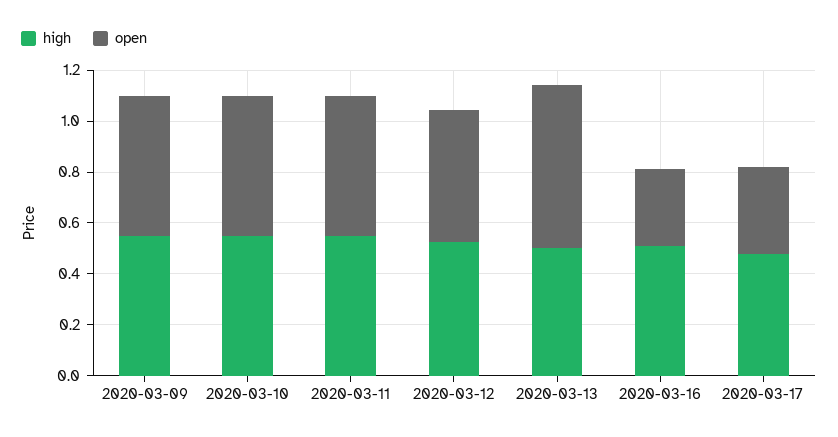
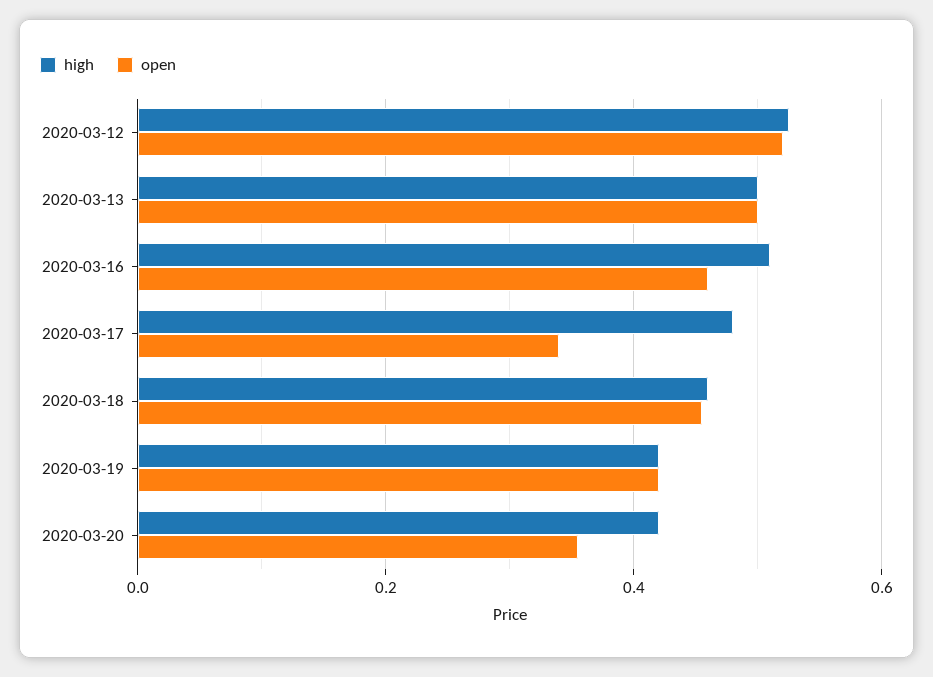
high, 2020-03-09: 0.55 -> none
open, 2020-03-09: 0.55 -> none
high, 2020-03-10: 0.55 -> none
open, 2020-03-10: 0.55 -> none
high, 2020-03-11: 0.55 -> none
open, 2020-03-11: 0.55 -> none
open, 2020-03-13: 0.65 -> 0.5
open, 2020-03-16: 0.3 -> 0.46
high, 2020-03-18: none -> 0.46
open, 2020-03-18: none -> 0.46
high, 2020-03-19: none -> 0.42
open, 2020-03-19: none -> 0.42
high, 2020-03-20: none -> 0.42
open, 2020-03-20: none -> 0.36

